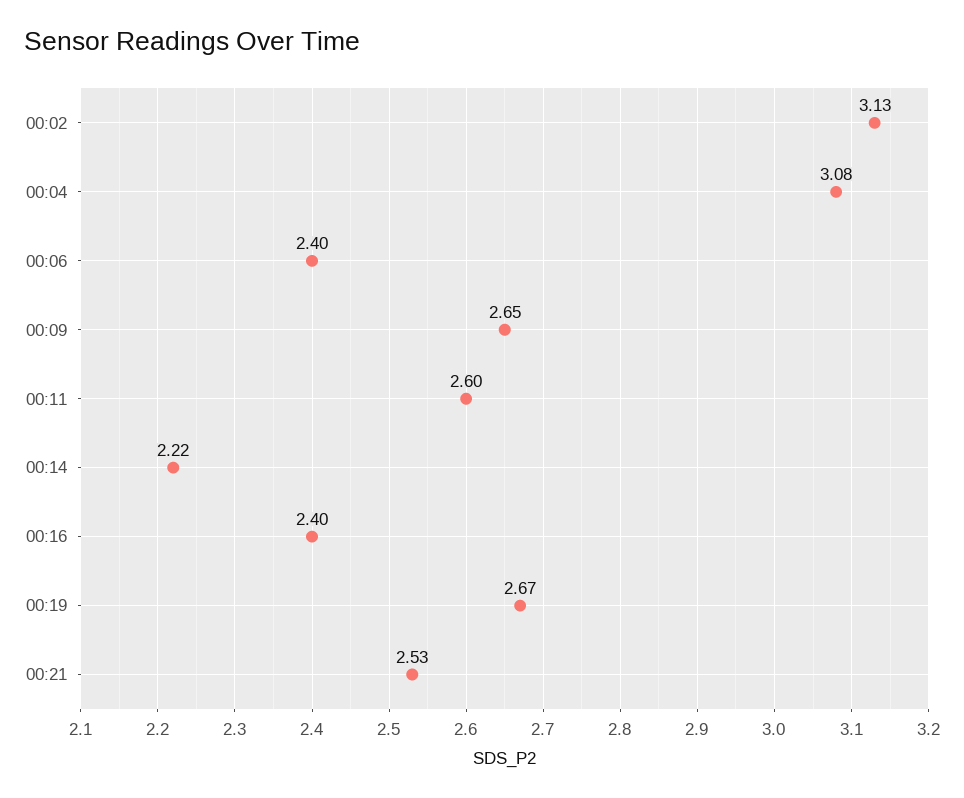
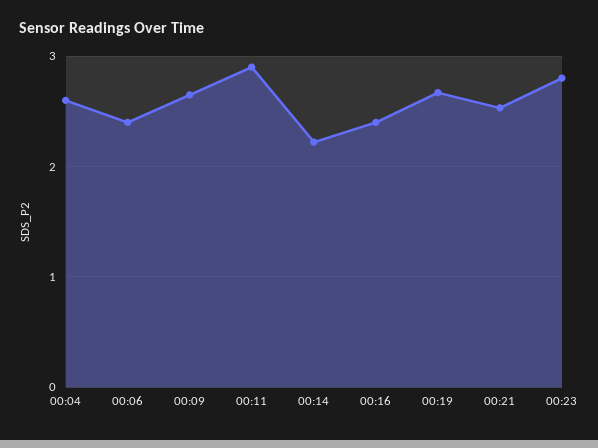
00:02: 3.13 -> none
00:04: 3.08 -> 2.6
00:11: 2.6 -> 2.9
00:23: none -> 2.8

